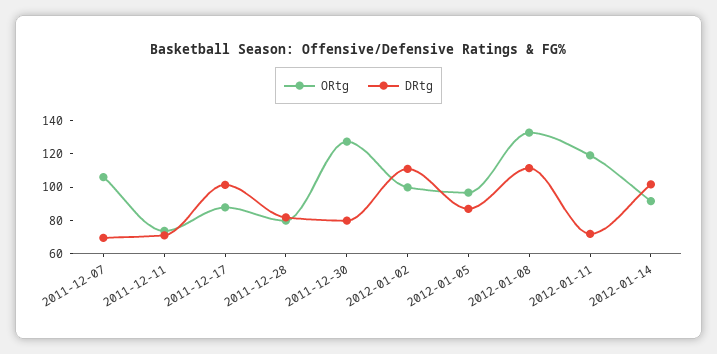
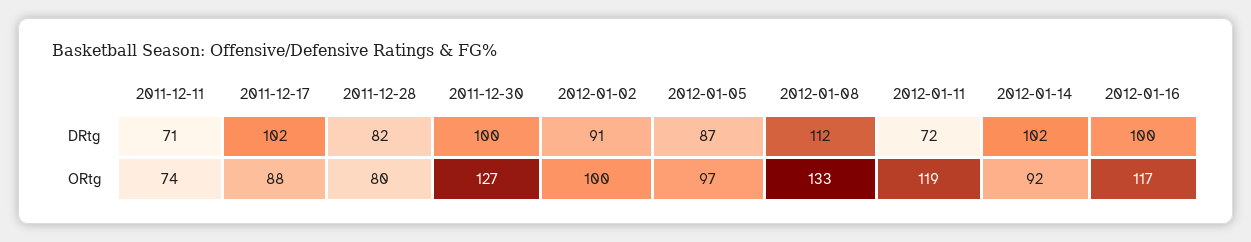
ORtg, 2011-12-07: 105 -> none
DRtg, 2011-12-07: 70 -> none
DRtg, 2011-12-30: 80 -> 100
DRtg, 2012-01-02: 110 -> 91
DRtg, 2012-01-16: none -> 100
ORtg, 2012-01-16: none -> 117

